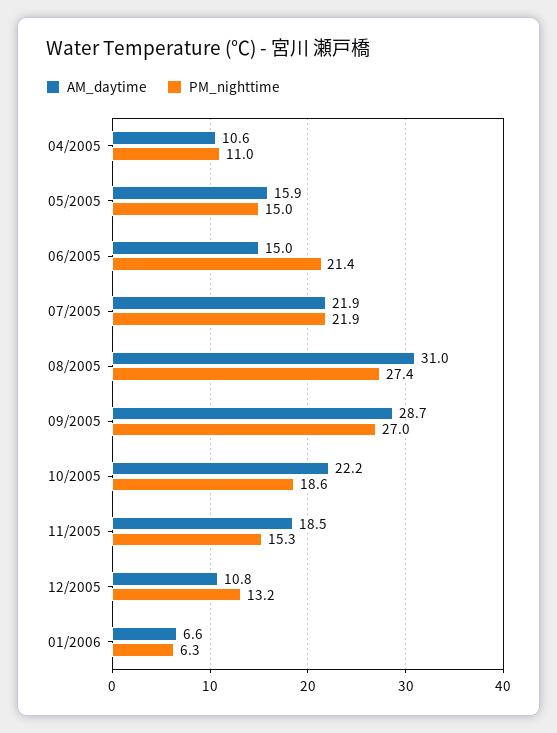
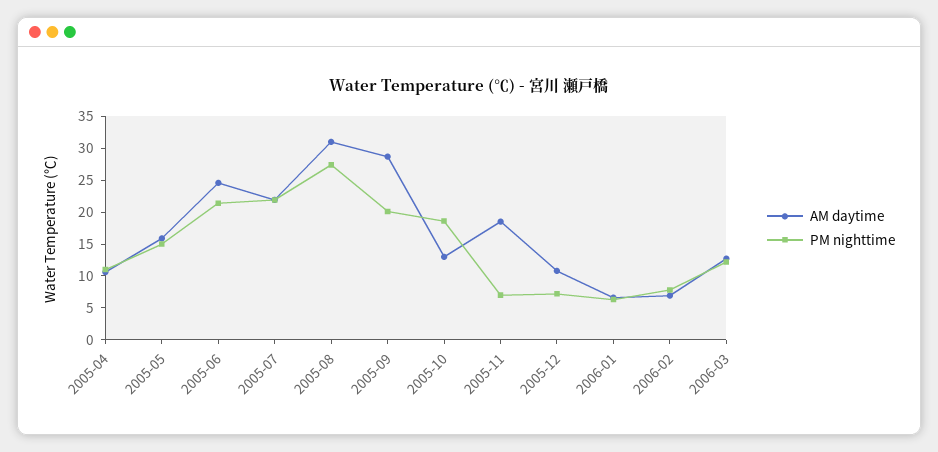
AM_daytime, 06/2005: 15 -> 25
PM_nighttime, 09/2005: 27 -> 20
AM_daytime, 10/2005: 22.2 -> 12.5
PM_nighttime, 11/2005: 15.3 -> 7.5
PM_nighttime, 12/2005: 13.2 -> 7.5
AM_daytime, 2006-02: none -> 7.5
PM_nighttime, 2006-02: none -> 7.5
AM_daytime, 2006-03: none -> 12.5
PM_nighttime, 2006-03: none -> 12.5

